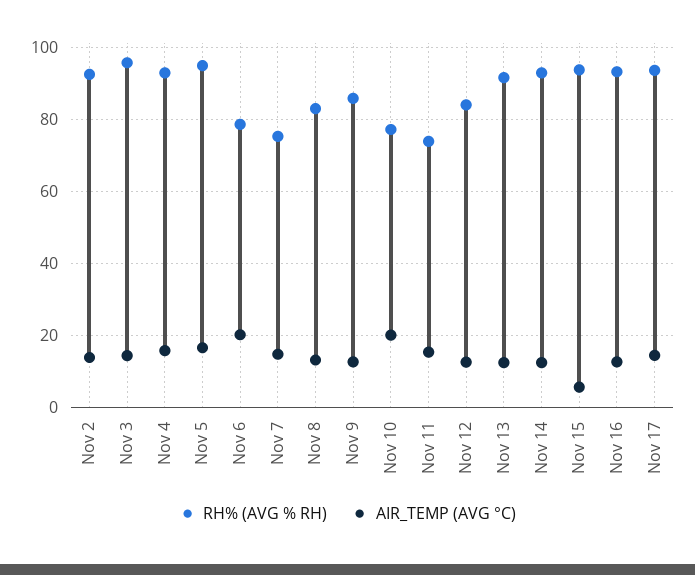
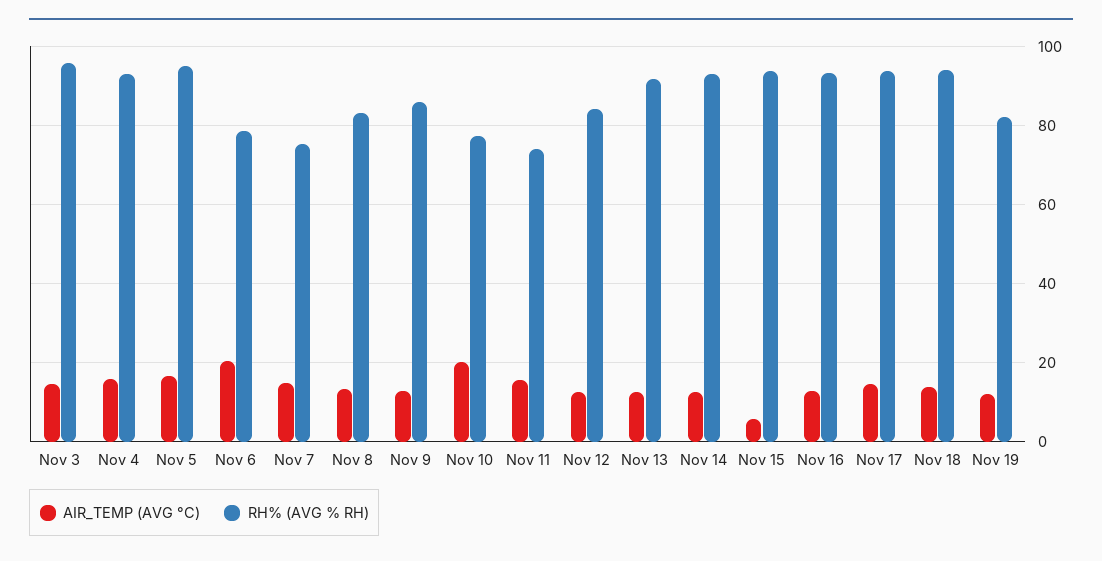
RH% (AVG % RH), Nov 2: 92 -> none
AIR_TEMP (AVG °C), Nov 2: 14 -> none
AIR_TEMP (AVG °C), Nov 18: none -> 14
RH% (AVG % RH), Nov 18: none -> 94
AIR_TEMP (AVG °C), Nov 19: none -> 12
RH% (AVG % RH), Nov 19: none -> 82

